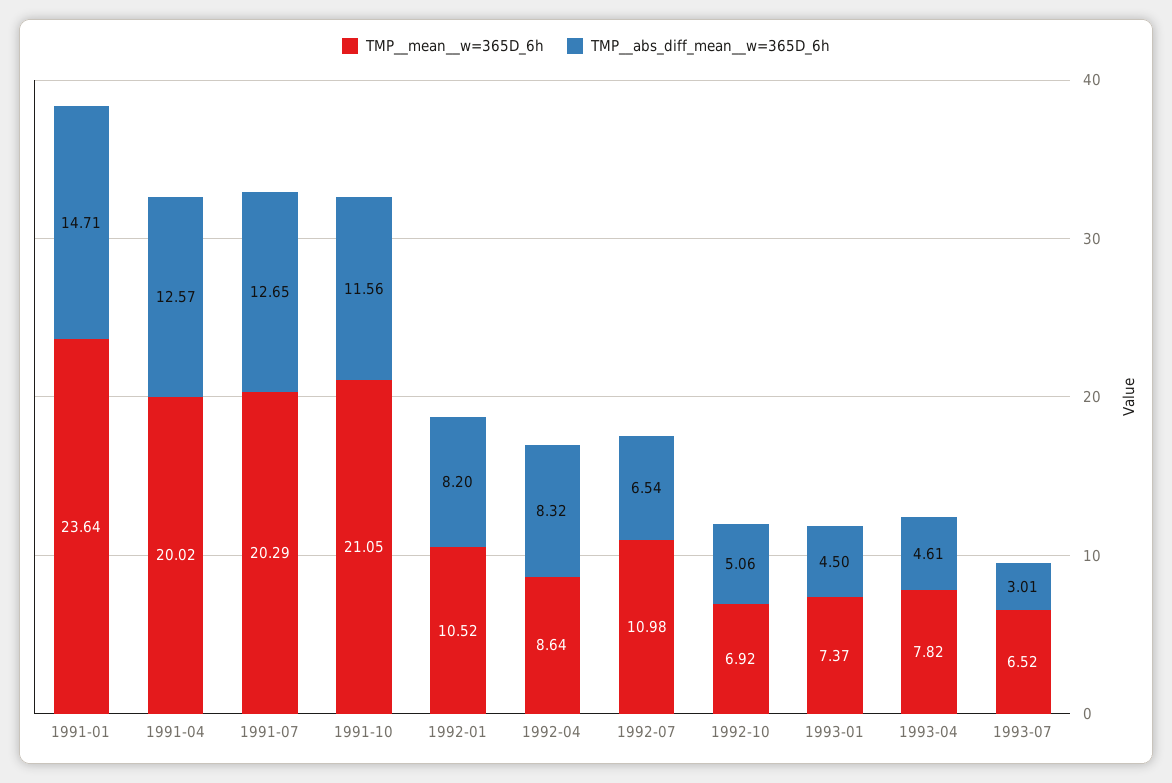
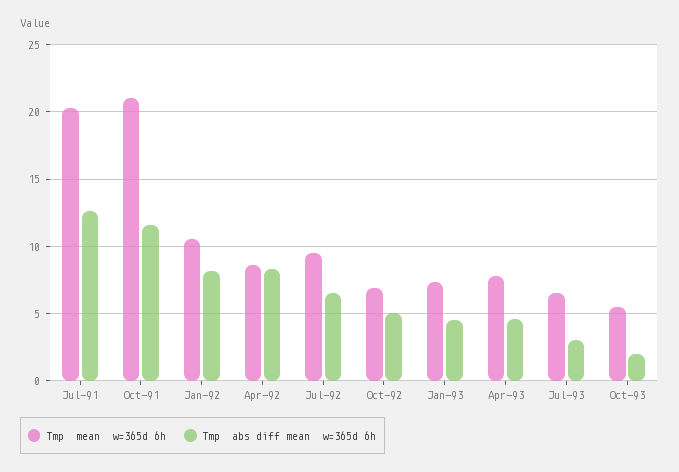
TMP__mean__w=365D_6h, 1991-01: 23.64 -> none
TMP__abs_diff_mean__w=365D_6h, 1991-01: 14.71 -> none
TMP__mean__w=365D_6h, 1991-04: 20.02 -> none
TMP__abs_diff_mean__w=365D_6h, 1991-04: 12.57 -> none
TMP__mean__w=365D_6h, 1992-07: 10.98 -> 9.5
TMP__mean__w=365D_6h, Oct-93: none -> 5.5
TMP__abs_diff_mean__w=365D_6h, Oct-93: none -> 2

